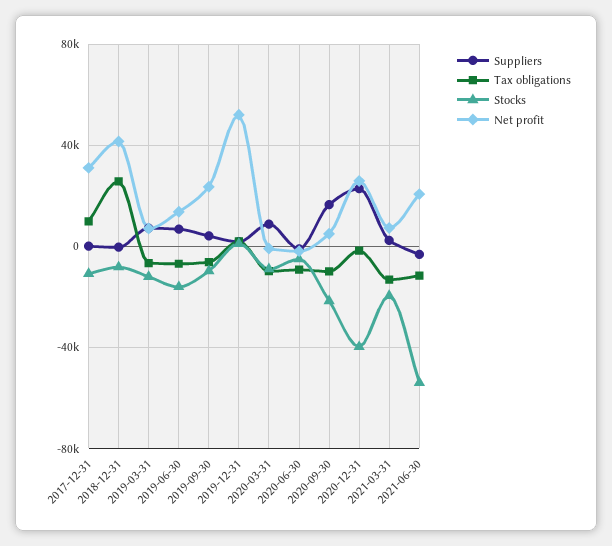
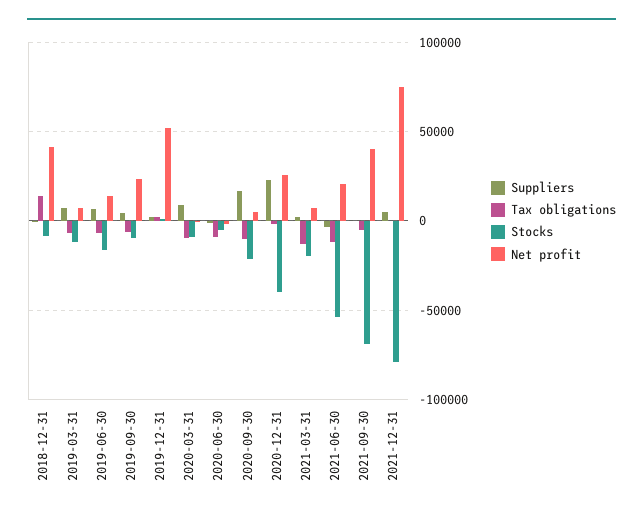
Suppliers, 2017-12-31: 0 -> none
Tax obligations, 2017-12-31: 10000 -> none
Stocks, 2017-12-31: -10000 -> none
Net profit, 2017-12-31: 30000 -> none
Tax obligations, 2018-12-31: 25000 -> 15000
Suppliers, 2021-09-30: none -> 0
Tax obligations, 2021-09-30: none -> -5000
Stocks, 2021-09-30: none -> -70000
Net profit, 2021-09-30: none -> 40000
Suppliers, 2021-12-31: none -> 5000
Tax obligations, 2021-12-31: none -> 0
Stocks, 2021-12-31: none -> -80000
Net profit, 2021-12-31: none -> 75000

